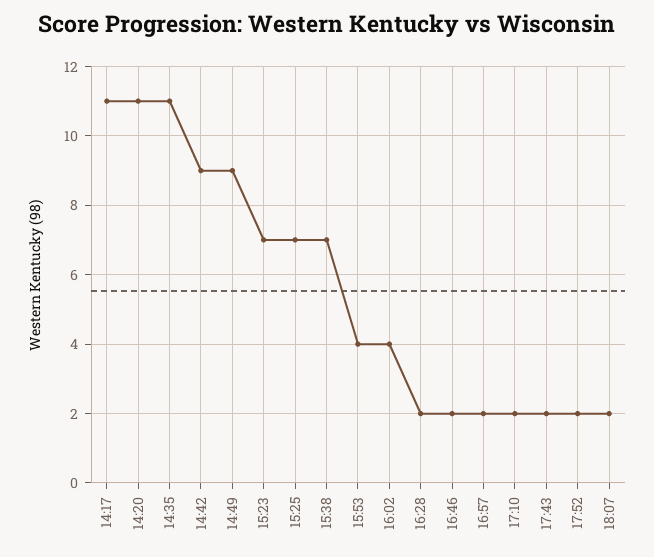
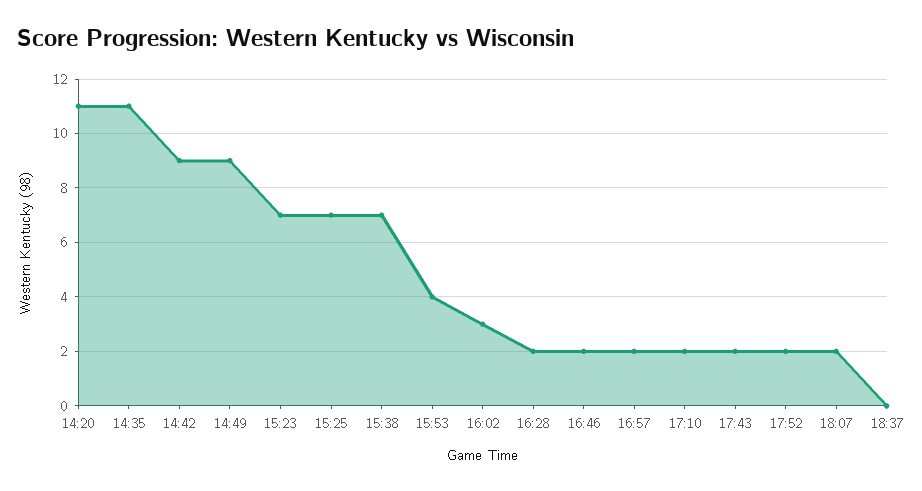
14:17: 11 -> none
16:02: 4 -> 3
18:37: none -> 0

